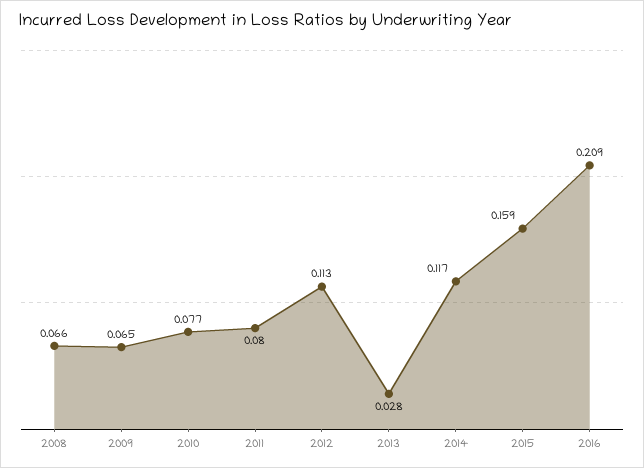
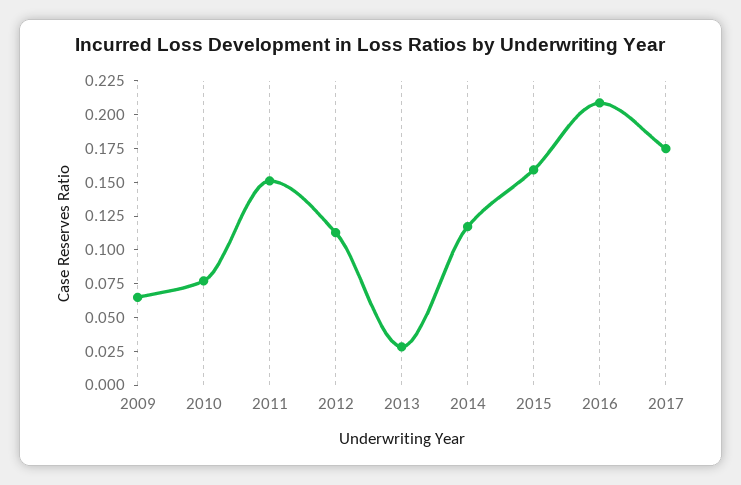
2008: 0.066 -> none
2011: 0.08 -> 0.15
2017: none -> 0.175

